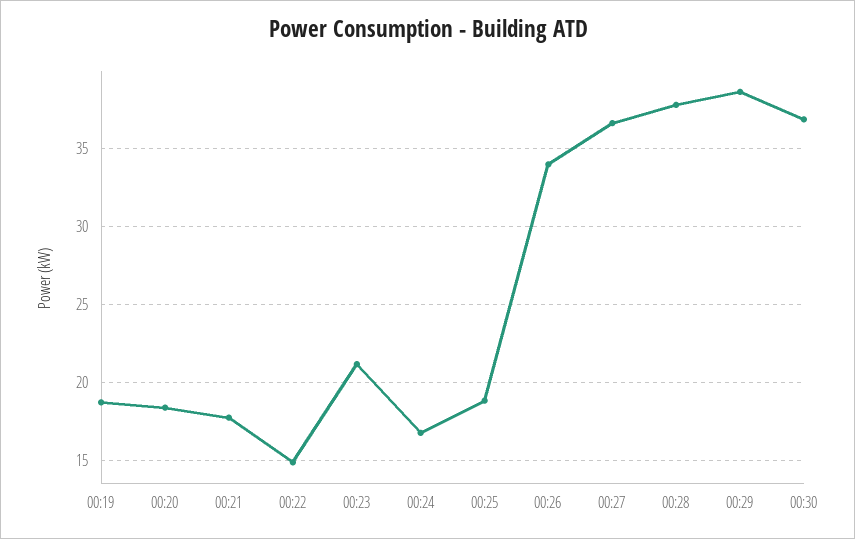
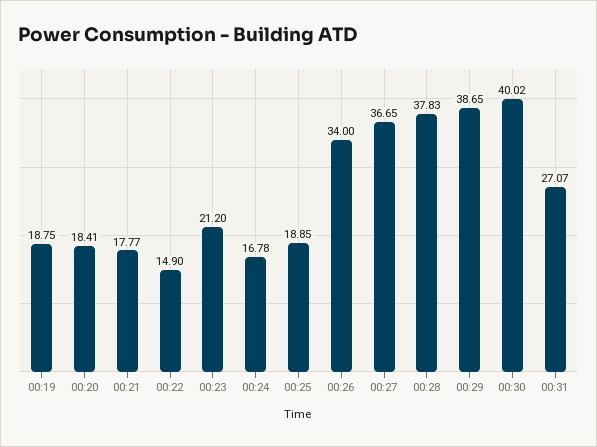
00:30: 37 -> 40.02
00:31: none -> 27.07

